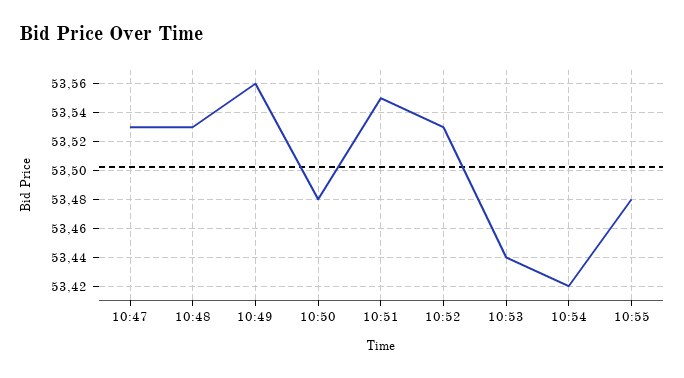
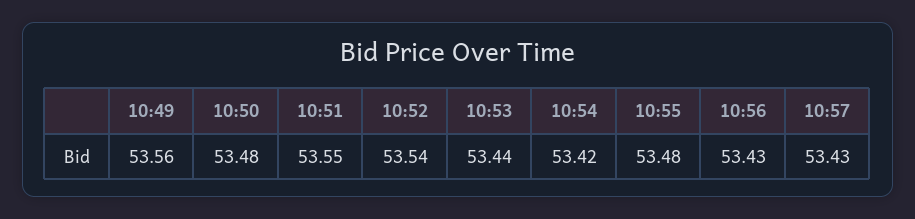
10:47: 53.53 -> none
10:48: 53.53 -> none
10:52: 53.53 -> 53.54
10:56: none -> 53.43
10:57: none -> 53.43

